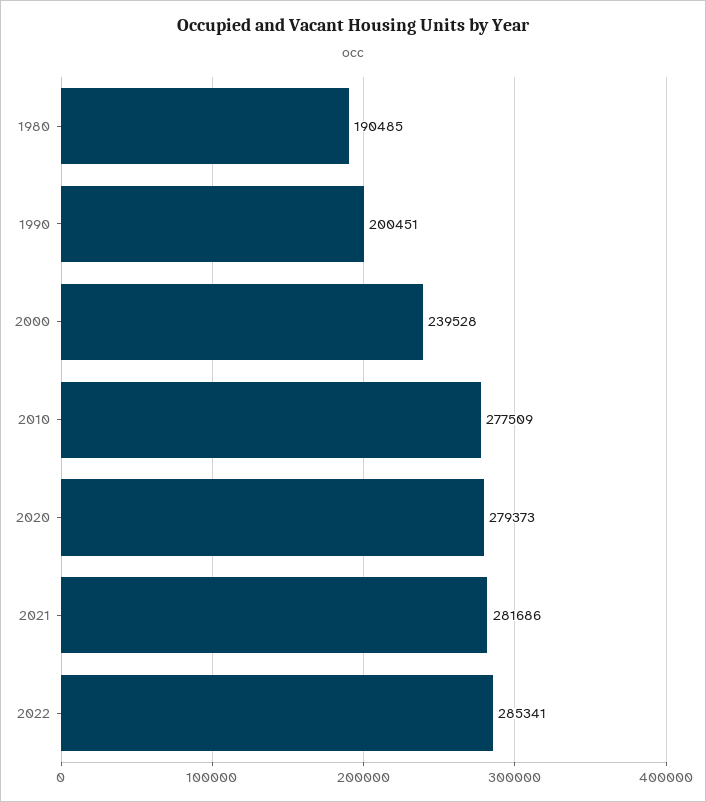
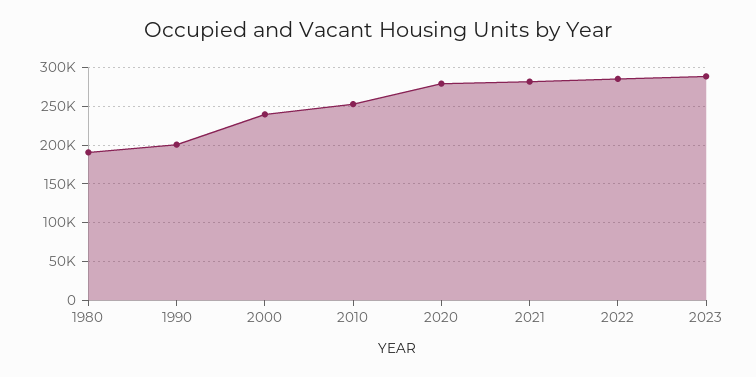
2010: 277509 -> 250000
2023: none -> 290000

